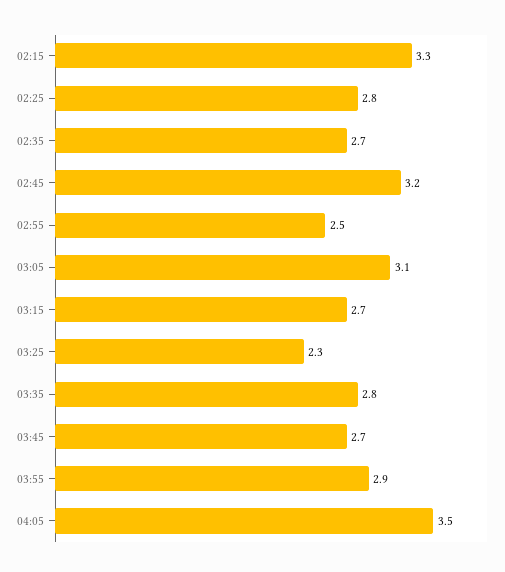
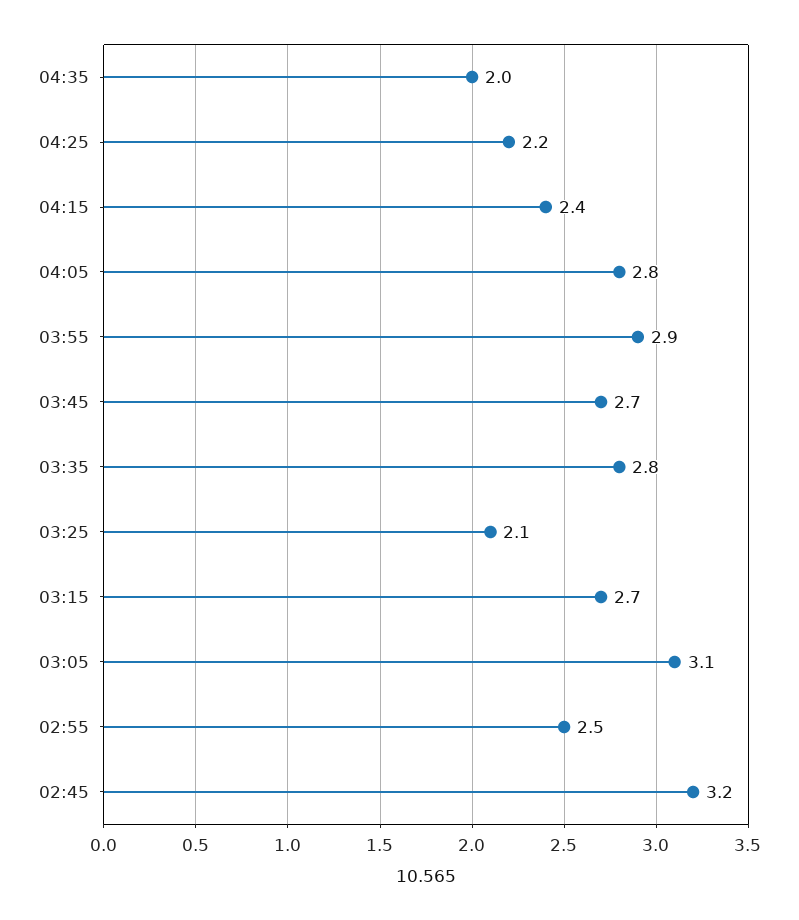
02:15: 3.3 -> none
02:25: 2.8 -> none
02:35: 2.7 -> none
03:25: 2.3 -> 2.1
04:05: 3.5 -> 2.8
04:35: none -> 2
04:25: none -> 2.2
04:15: none -> 2.4

